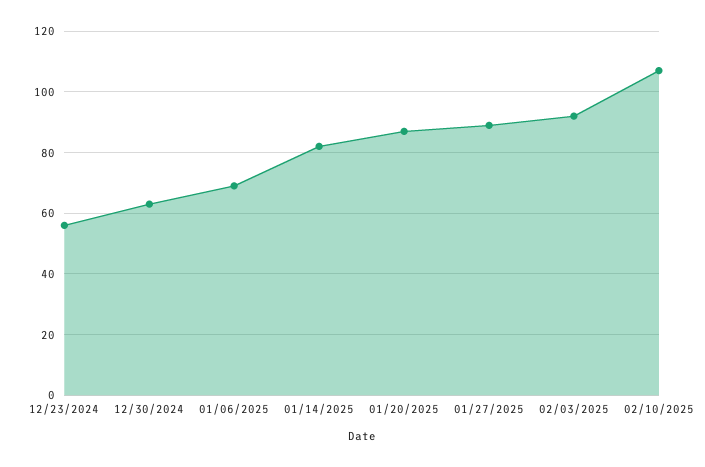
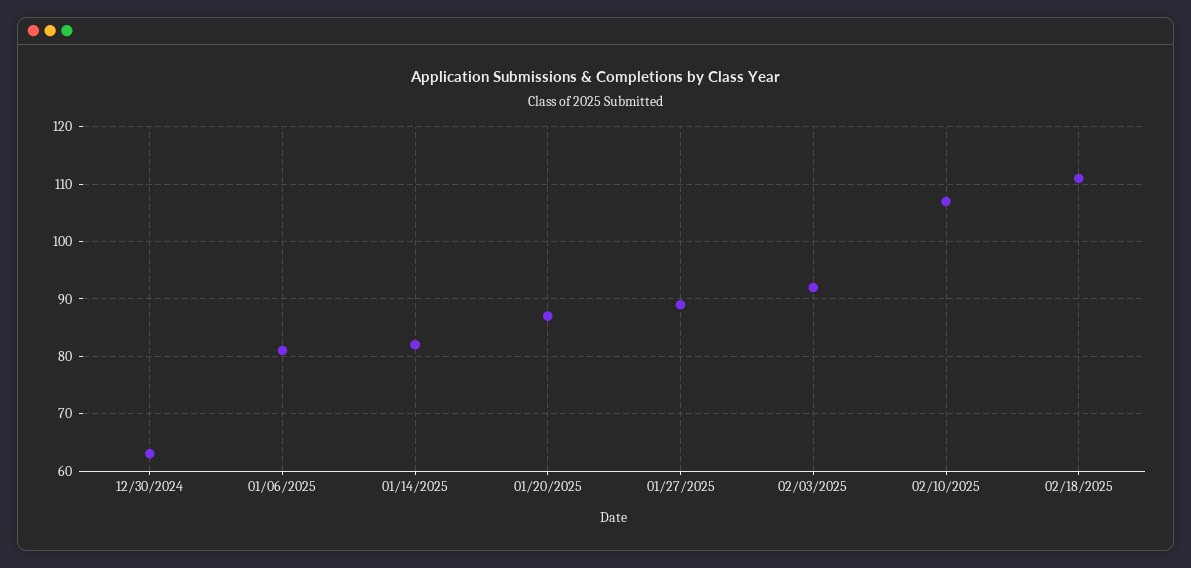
12/23/2024: 55 -> none
01/06/2025: 70 -> 80
02/18/2025: none -> 110

